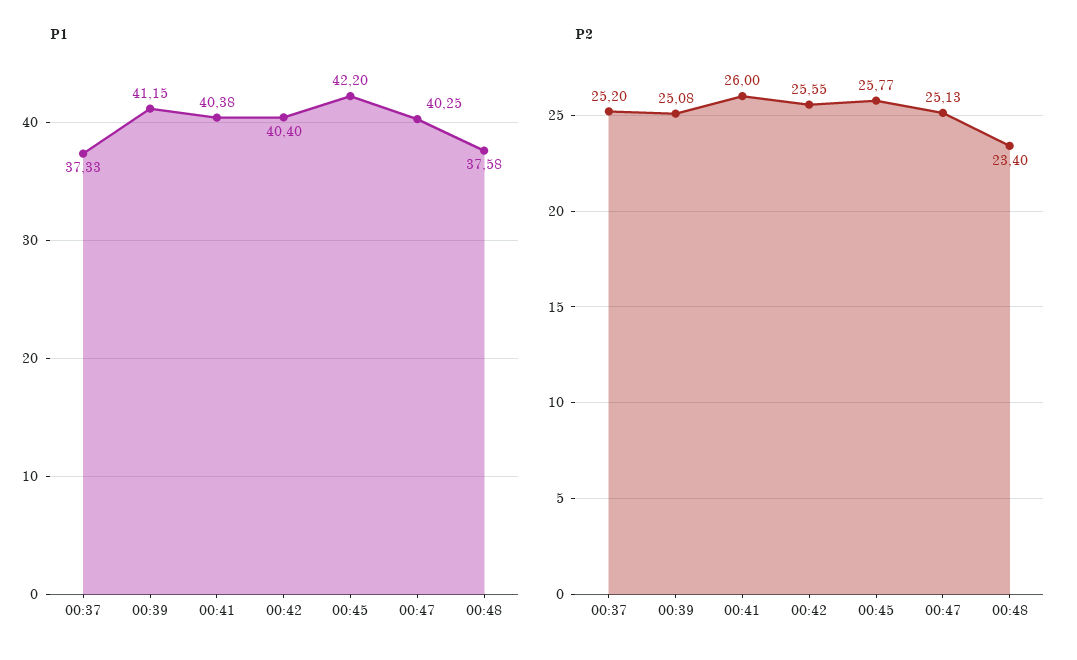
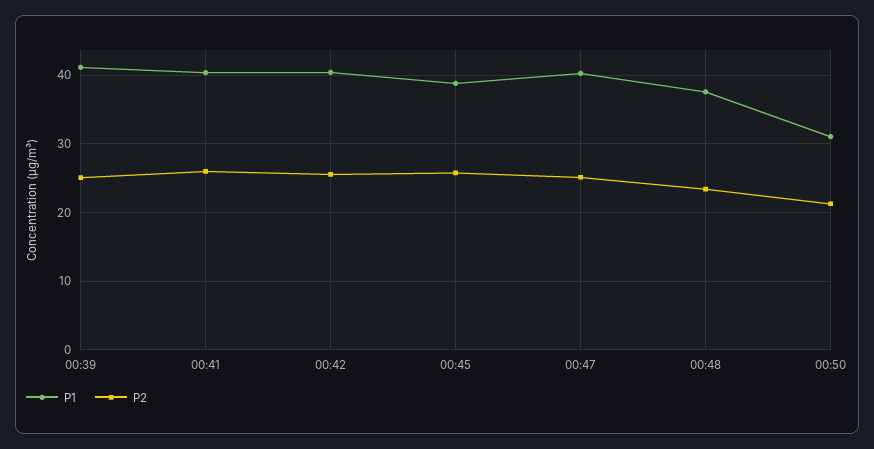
P1, 00:37: 37.33 -> none
P1, 00:45: 42.2 -> 39
P2, 00:37: 25.2 -> none
P1, 00:50: none -> 31
P2, 00:50: none -> 21

